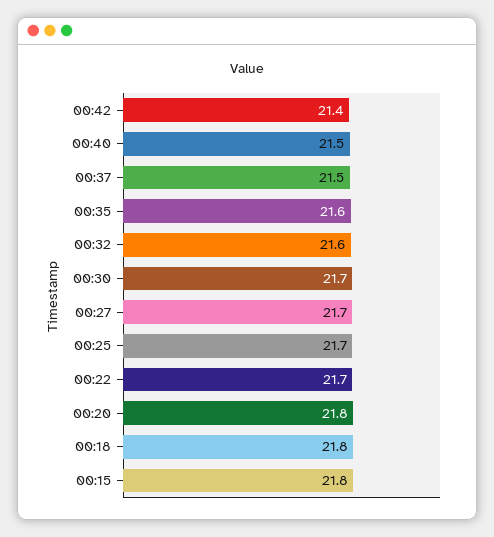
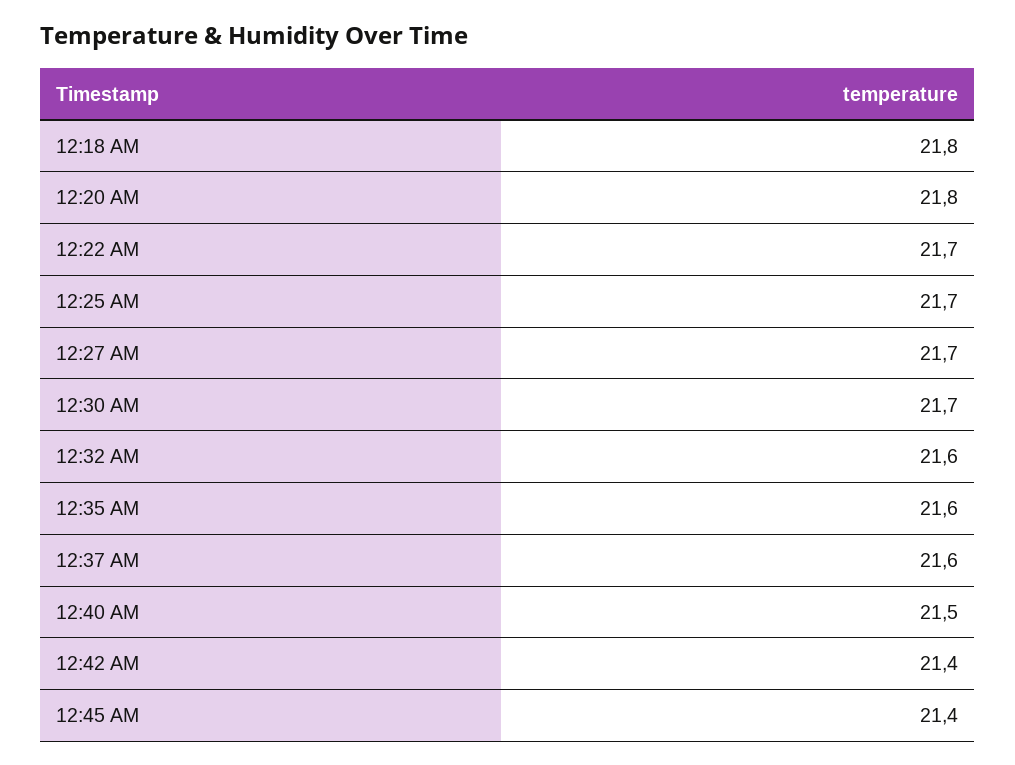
00:37: 21.5 -> 21.6
00:15: 21.8 -> none
12:45 AM: none -> 21.4

